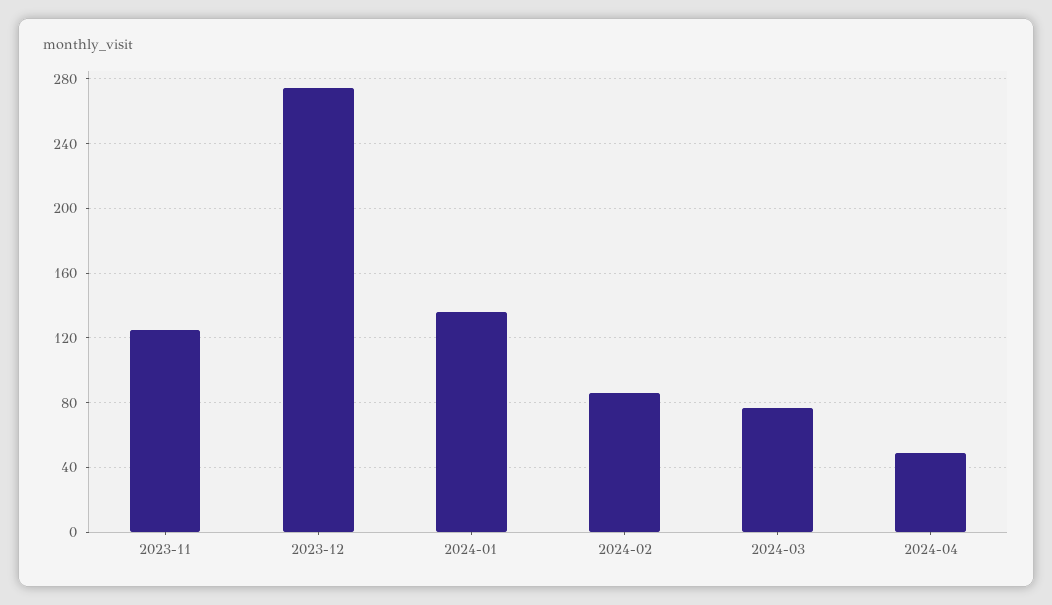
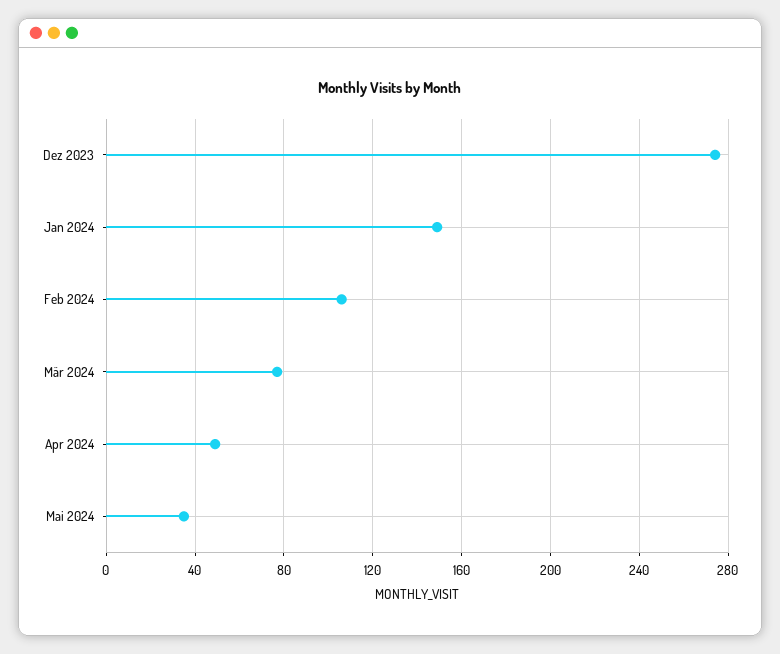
2023-11: 125 -> none
2024-01: 135 -> 150
2024-02: 85 -> 105
Mai 2024: none -> 35

